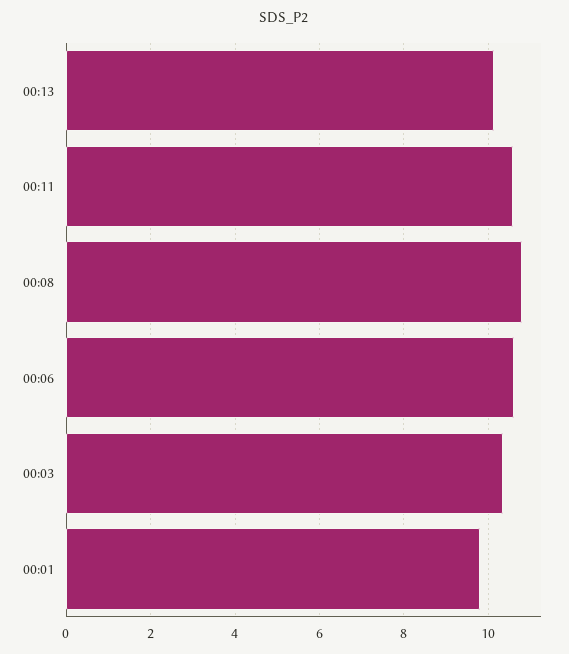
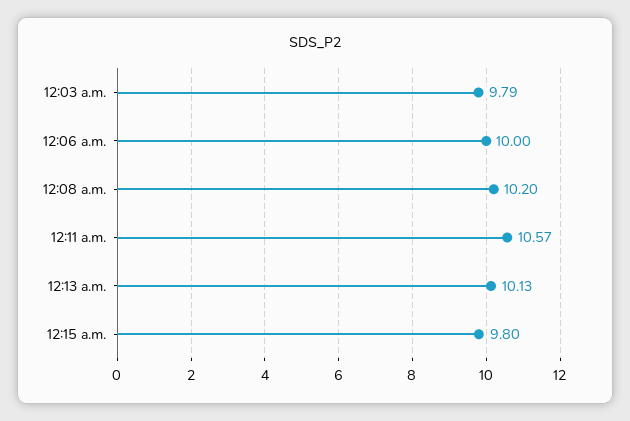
00:08: 10.8 -> 10.2
00:06: 10.6 -> 10
00:03: 10.4 -> 9.79
00:01: 9.8 -> none
12:15 a.m.: none -> 9.8

